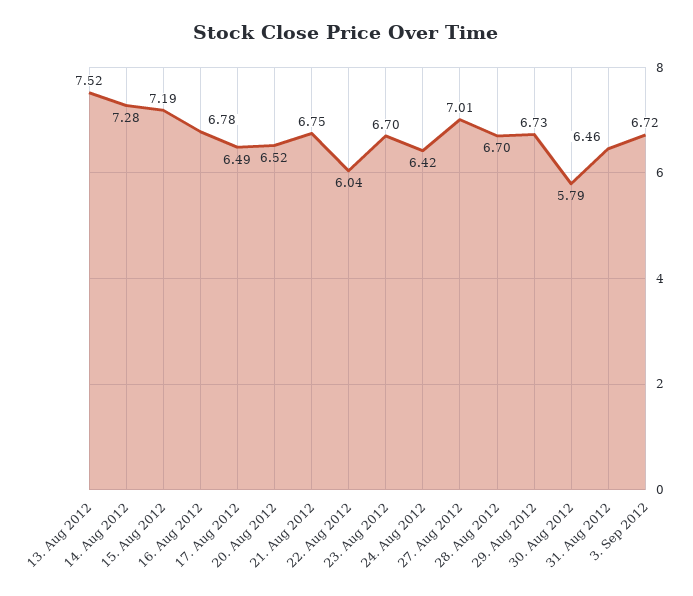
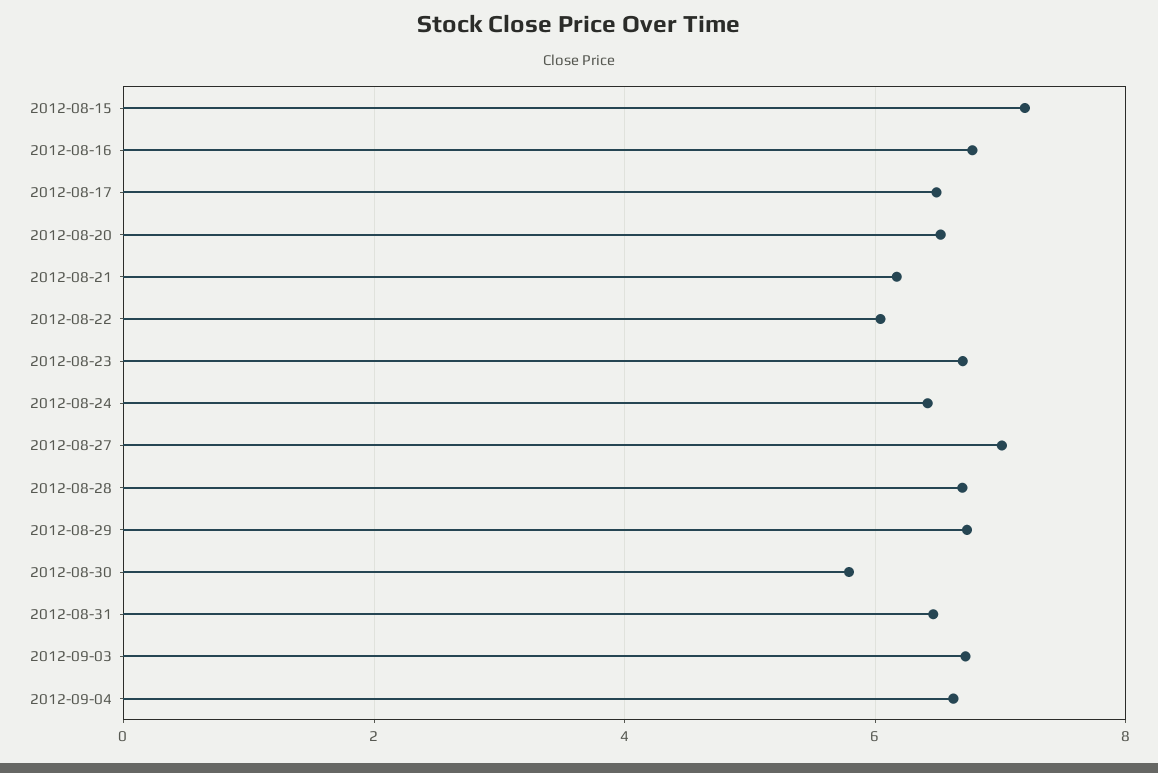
13. Aug 2012: 7.52 -> none
14. Aug 2012: 7.28 -> none
21. Aug 2012: 6.75 -> 6.2
2012-09-04: none -> 6.6

